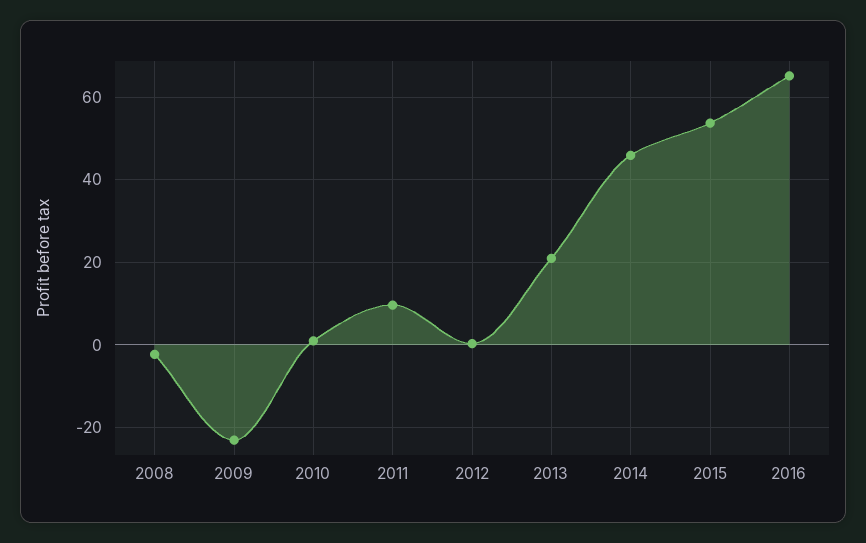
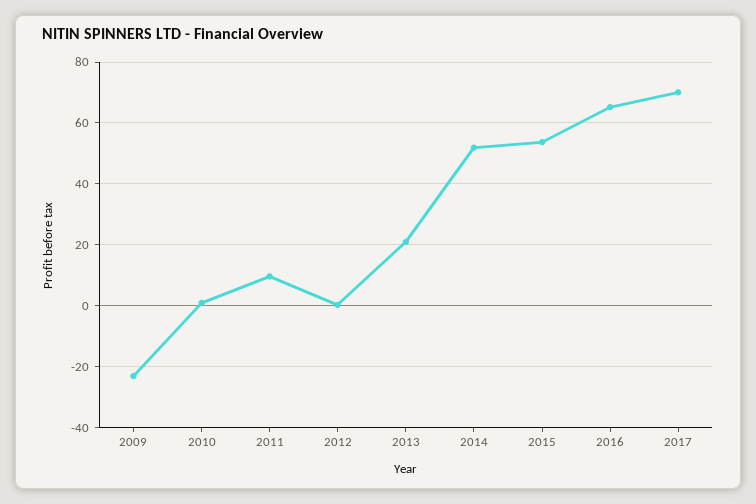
2008: -2 -> none
2014: 46 -> 52
2017: none -> 70

